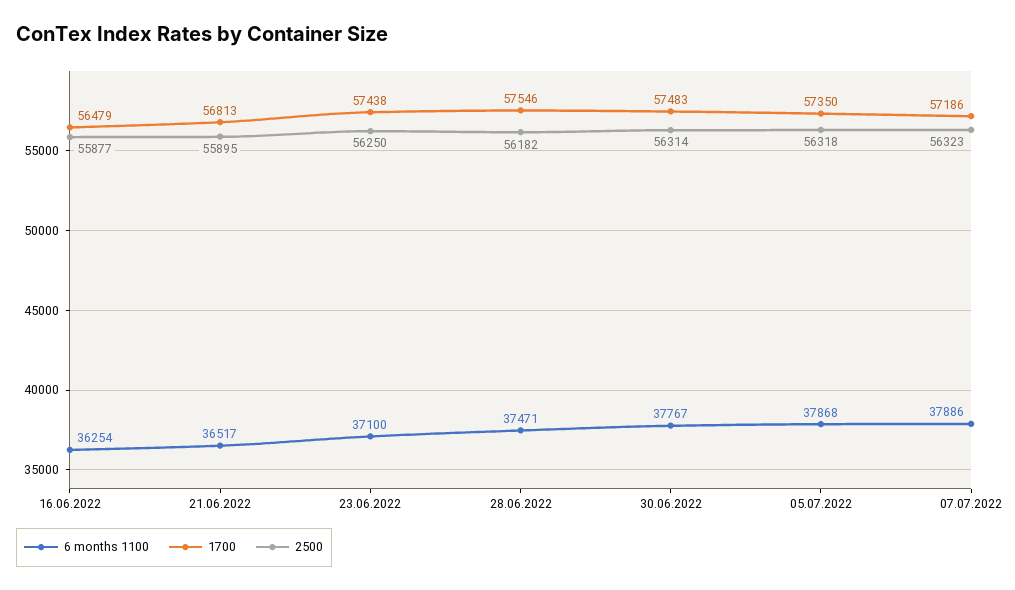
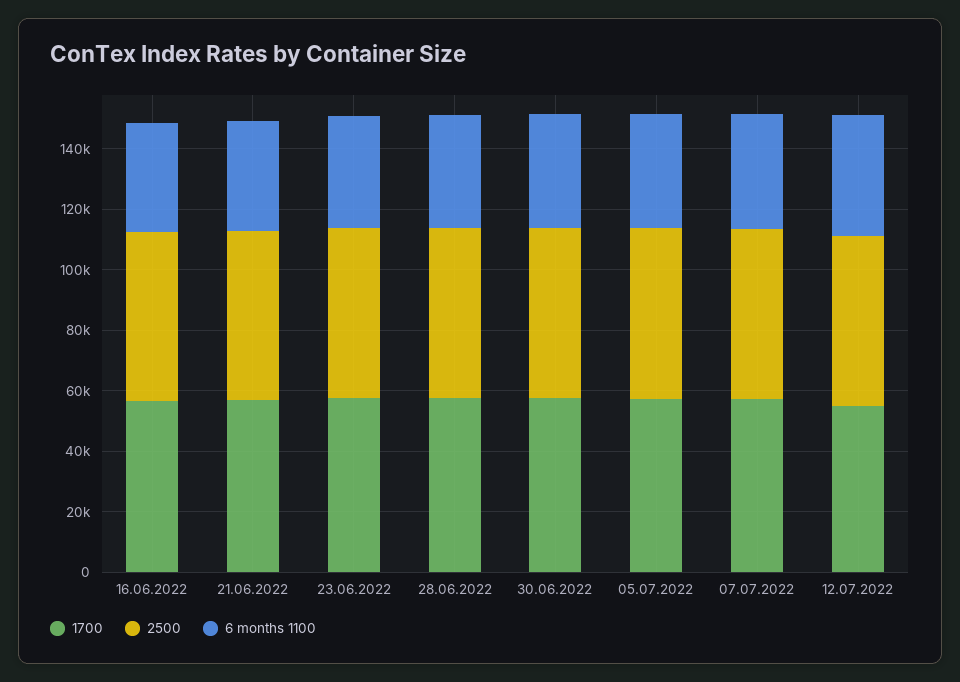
1700, 12.07.2022: none -> 55000
2500, 12.07.2022: none -> 55000
6 months 1100, 12.07.2022: none -> 40000

